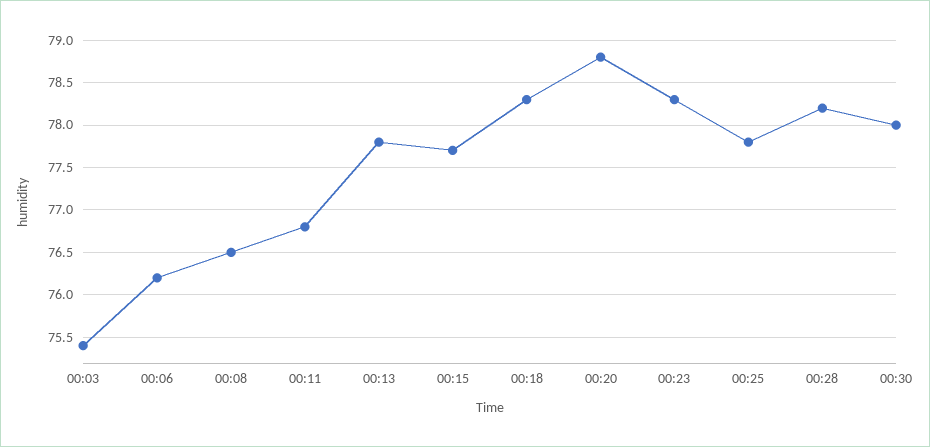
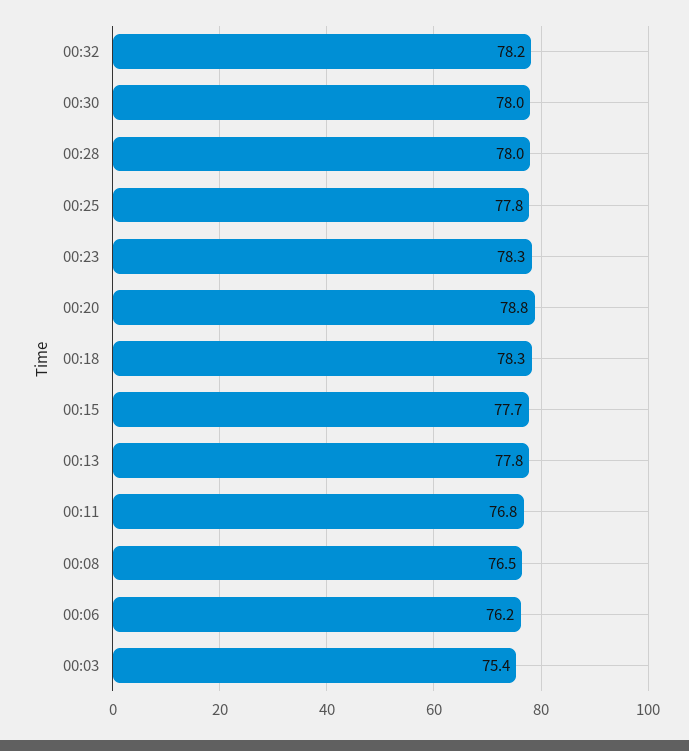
00:28: 78.2 -> 78
00:32: none -> 78.2

